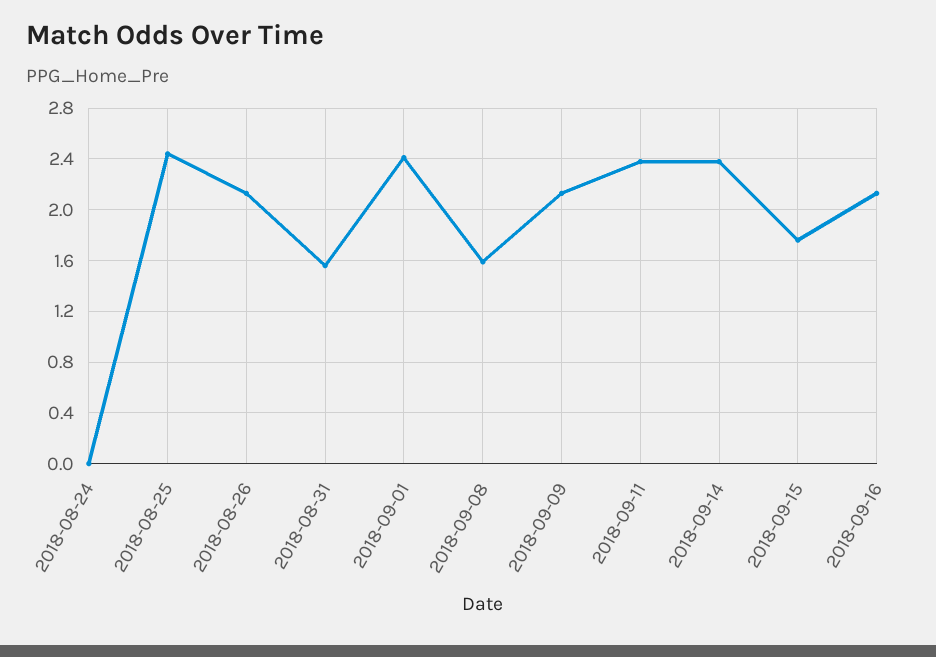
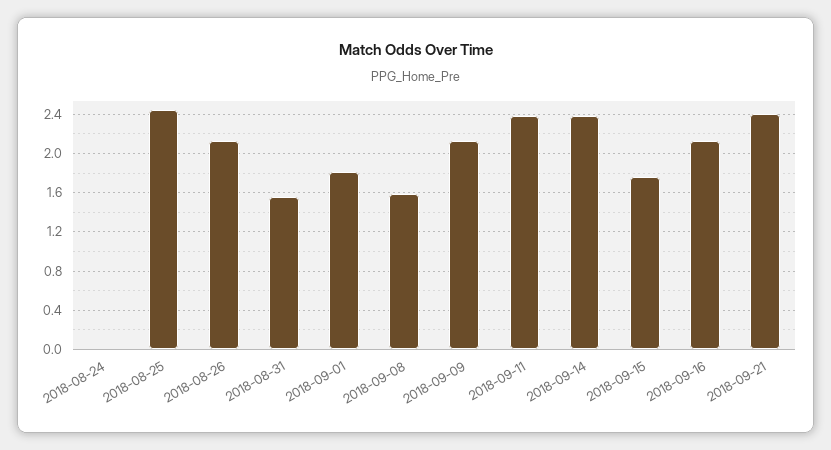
2018-09-01: 2.4 -> 1.8
2018-09-21: none -> 2.4

